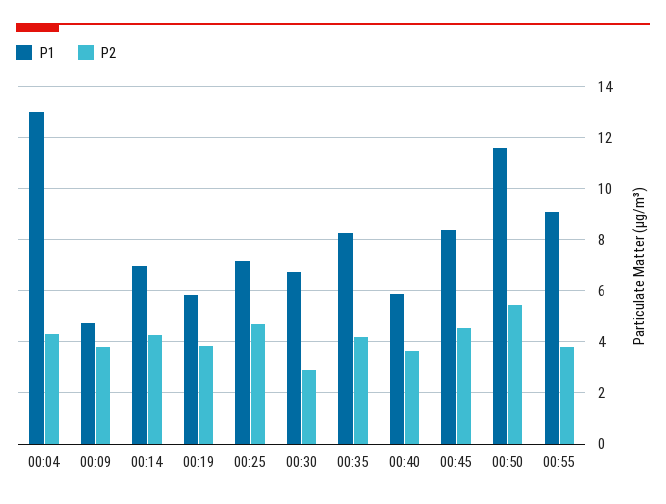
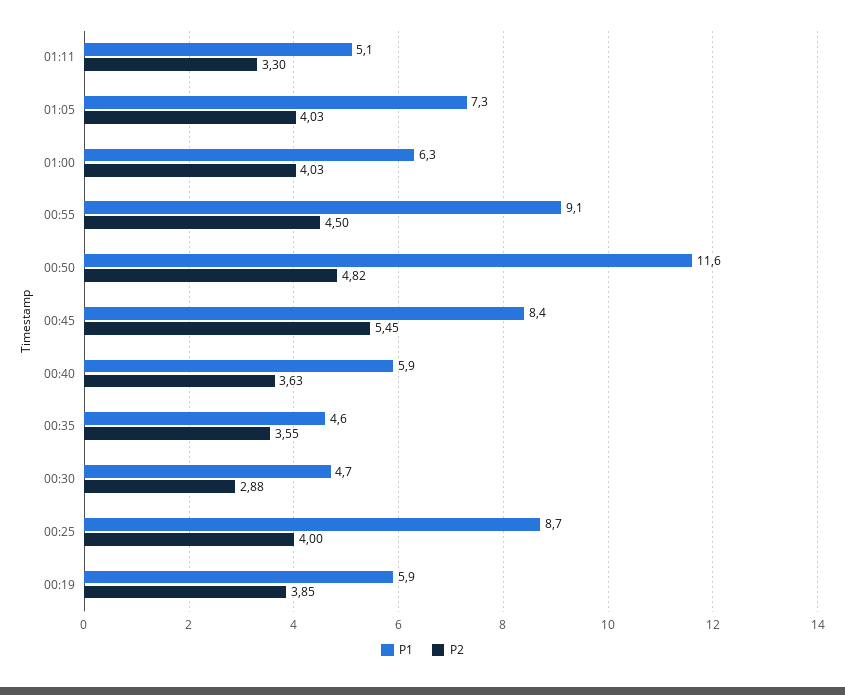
P1, 00:04: 13 -> none
P2, 00:04: 4.25 -> none
P1, 00:09: 4.75 -> none
P2, 00:09: 3.75 -> none
P1, 00:14: 7 -> none
P2, 00:14: 4.25 -> none
P1, 00:25: 7.25 -> 8.7
P2, 00:25: 4.75 -> 4
P1, 00:30: 6.75 -> 4.7
P1, 00:35: 8.25 -> 4.6
P2, 00:35: 4.25 -> 3.55
P2, 00:45: 4.5 -> 5.45
P2, 00:50: 5.5 -> 4.82
P2, 00:55: 3.75 -> 4.5
P1, 01:11: none -> 5.1
P2, 01:11: none -> 3.3
P1, 01:05: none -> 7.3
P2, 01:05: none -> 4.03
P1, 01:00: none -> 6.3
P2, 01:00: none -> 4.03

